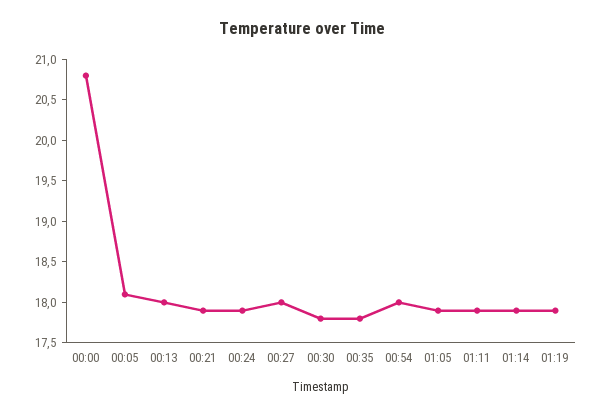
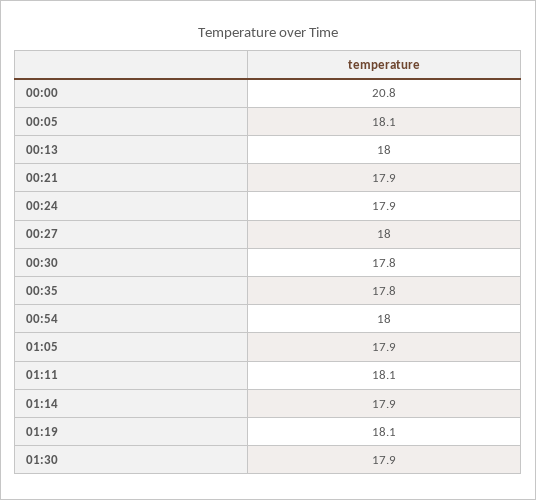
01:11: 17.9 -> 18.1
01:19: 17.9 -> 18.1
01:30: none -> 17.9

